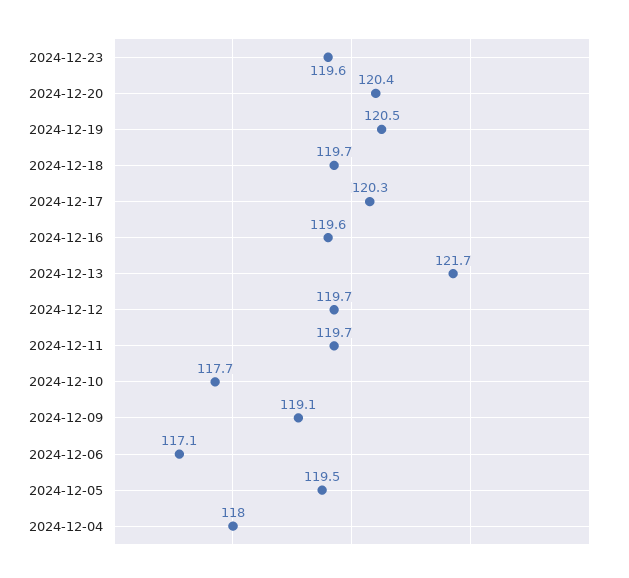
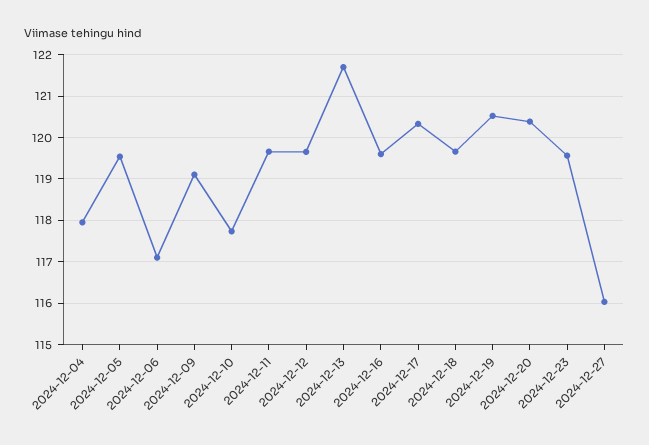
2024-12-27: none -> 116

